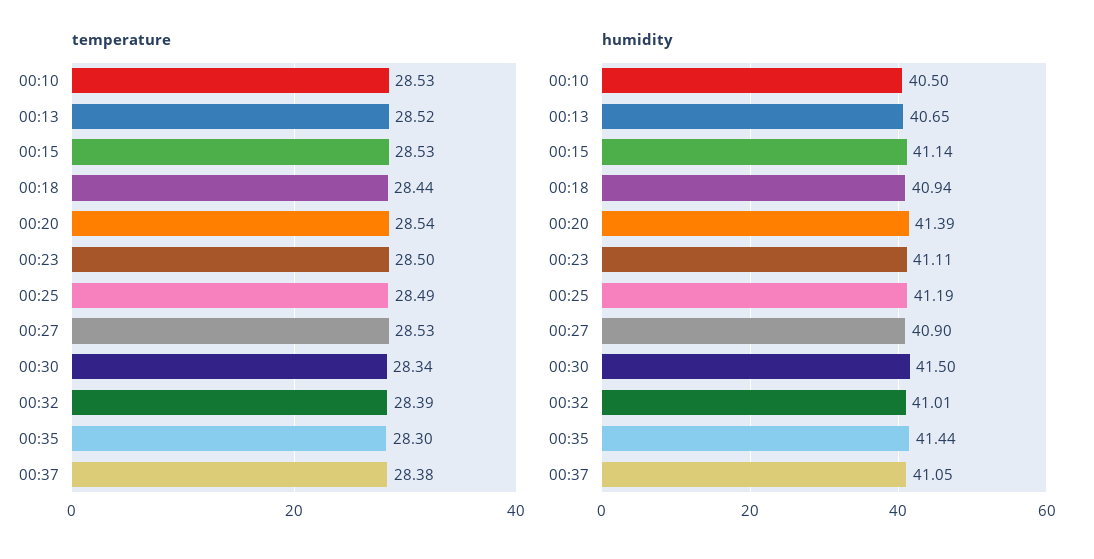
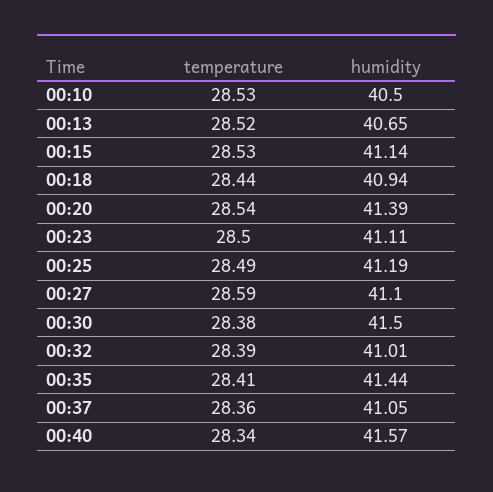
temperature, 00:27: 28.53 -> 28.59
temperature, 00:30: 28.34 -> 28.38
temperature, 00:35: 28.3 -> 28.41
temperature, 00:37: 28.38 -> 28.36
humidity, 00:27: 40.9 -> 41.1
temperature, 00:40: none -> 28.34
humidity, 00:40: none -> 41.57

